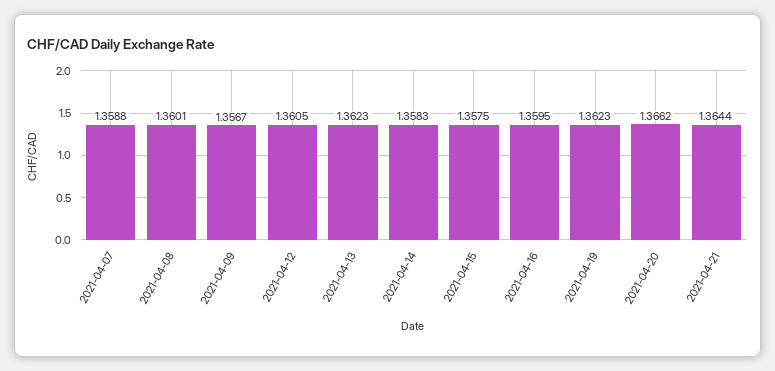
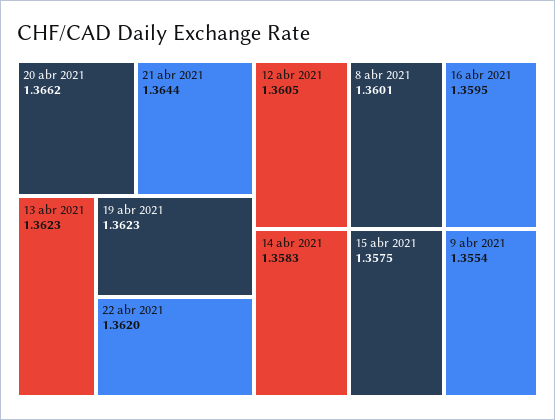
2021-04-07: 1.3588 -> none
2021-04-09: 1.3567 -> 1.3554
22 abr 2021: none -> 1.362

